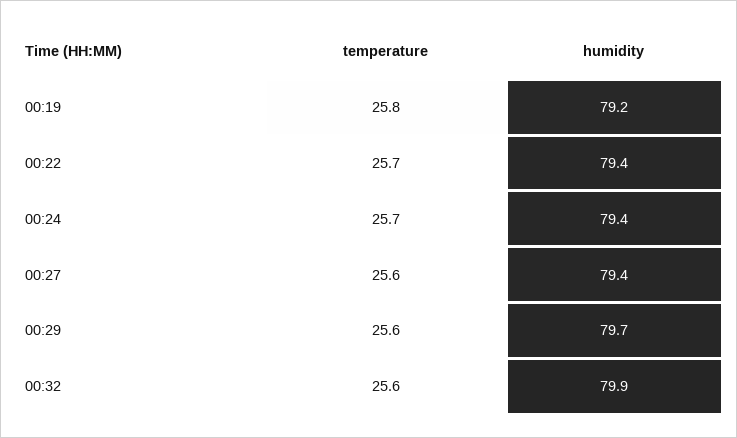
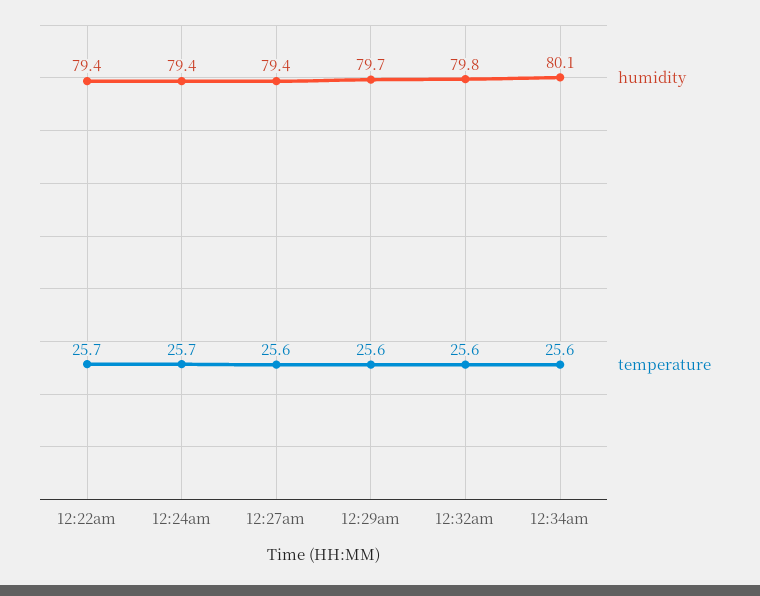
temperature, 00:19: 25.8 -> none
humidity, 00:19: 79.2 -> none
humidity, 00:32: 79.9 -> 79.8
humidity, 12:34am: none -> 80.1
temperature, 12:34am: none -> 25.6

